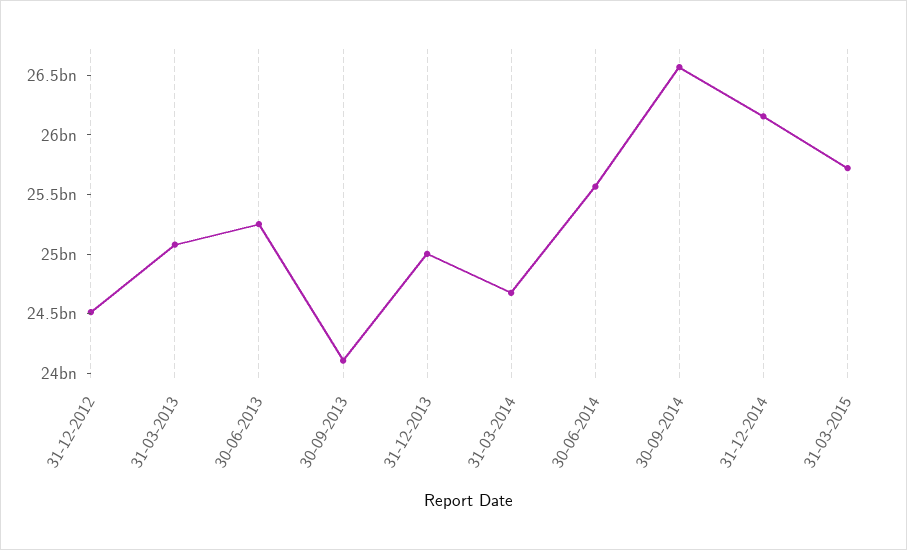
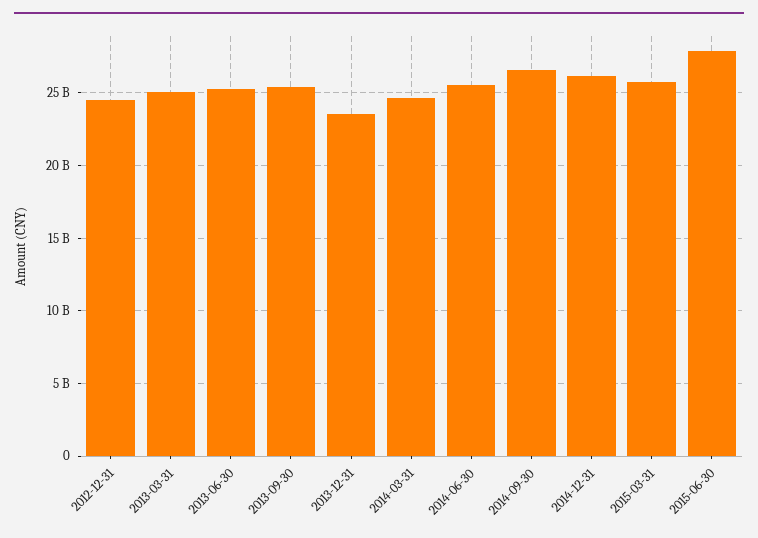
30-09-2013: 24100000000 -> 25500000000
31-12-2013: 25000000000 -> 23500000000
2015-06-30: none -> 28000000000

